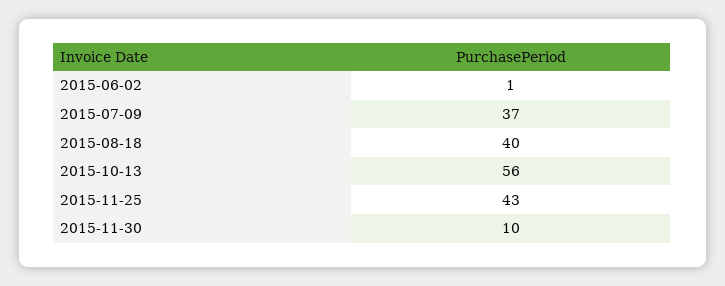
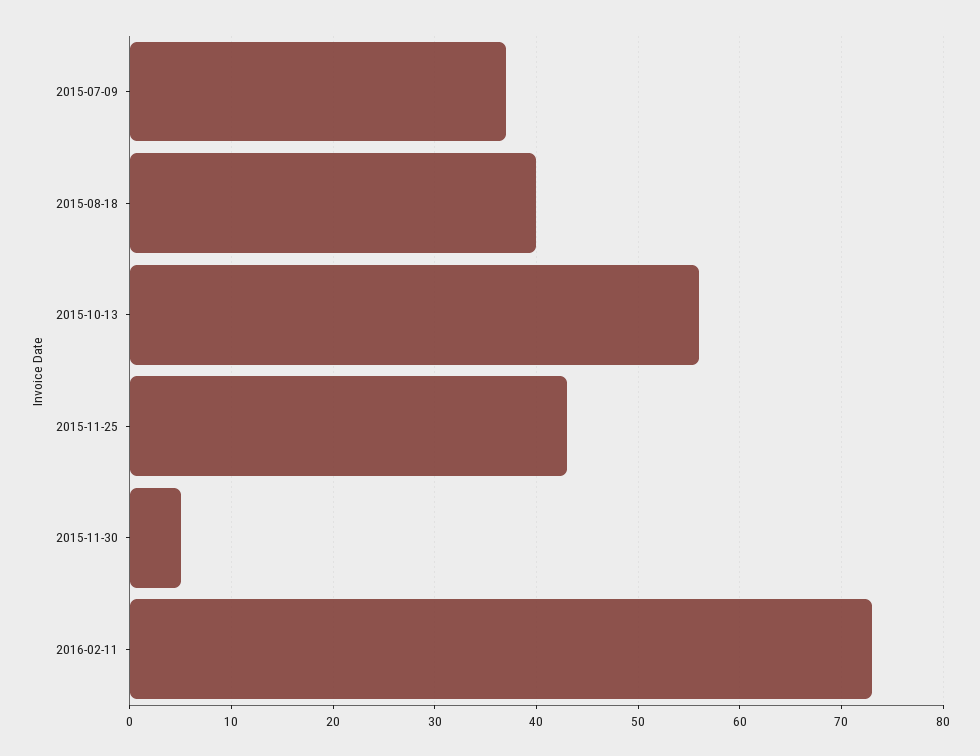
2015-06-02: 1 -> none
2015-11-30: 10 -> 5
2016-02-11: none -> 73

